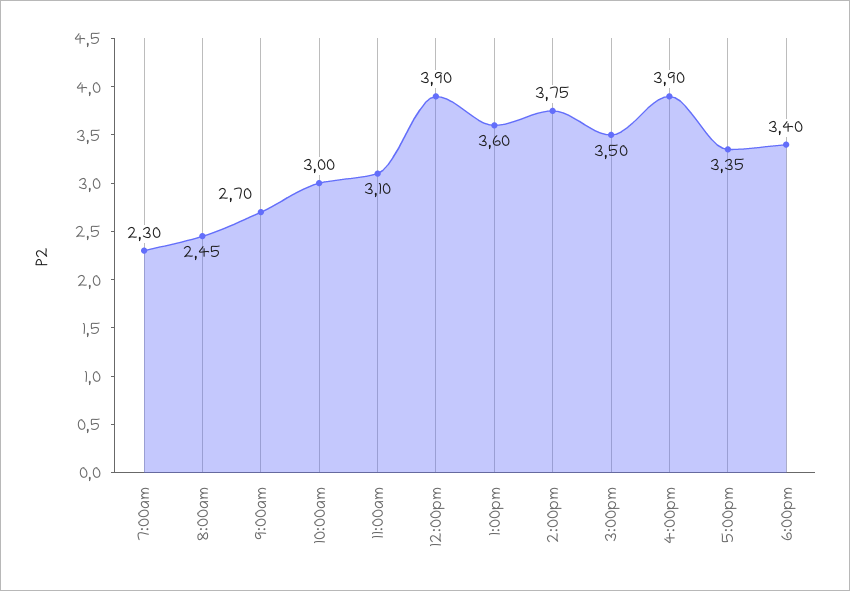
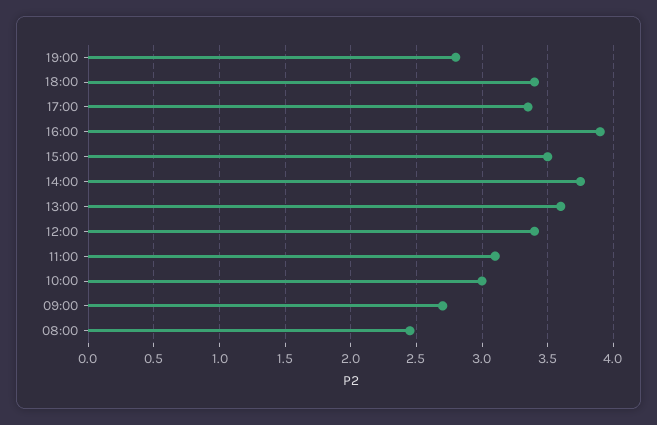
7:00am: 2.3 -> none
12:00pm: 3.9 -> 3.4
19:00: none -> 2.8

